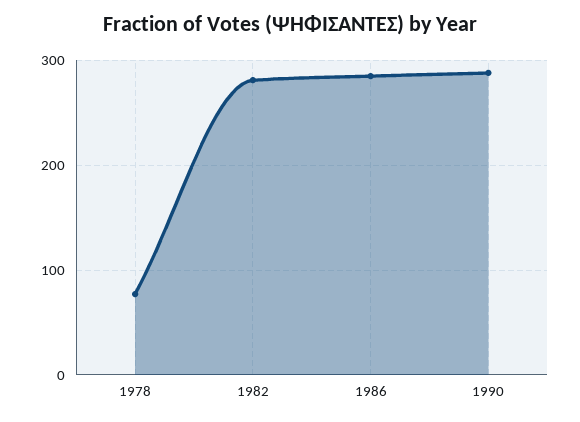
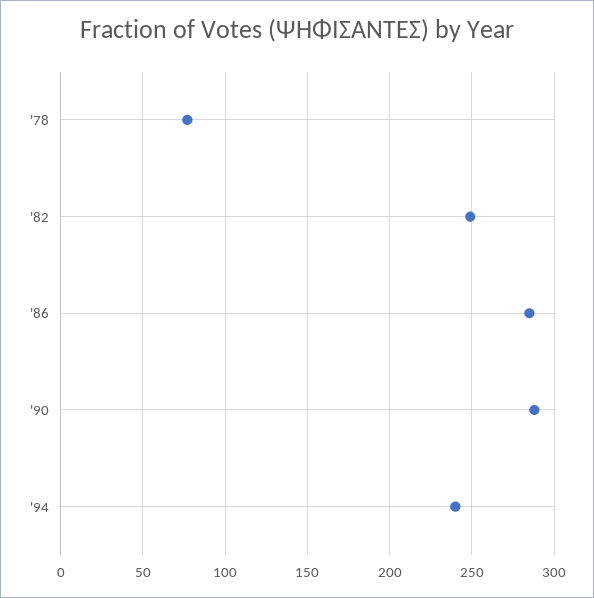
1982: 280 -> 250
'94: none -> 240

